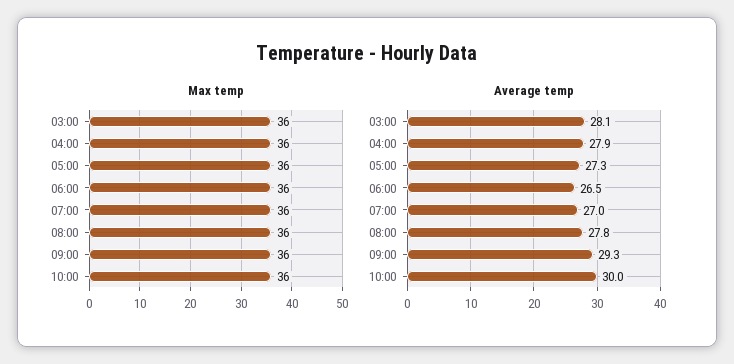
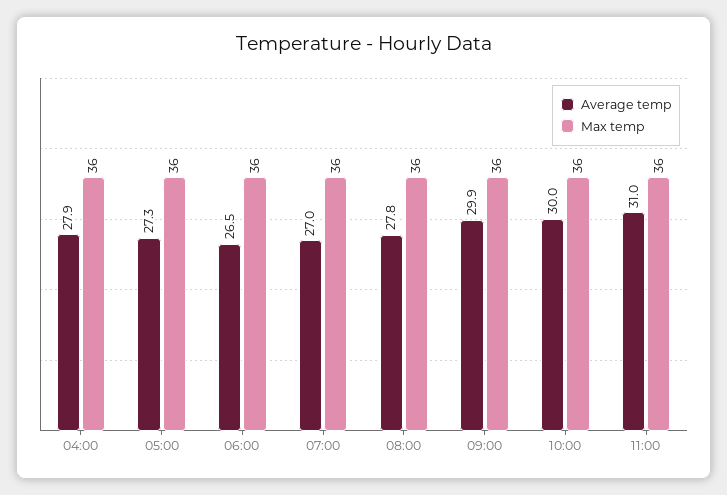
Max temp, 03:00: 36 -> none
Average temp, 03:00: 28.1 -> none
Average temp, 09:00: 29.3 -> 29.9
Average temp, 11:00: none -> 31
Max temp, 11:00: none -> 36

